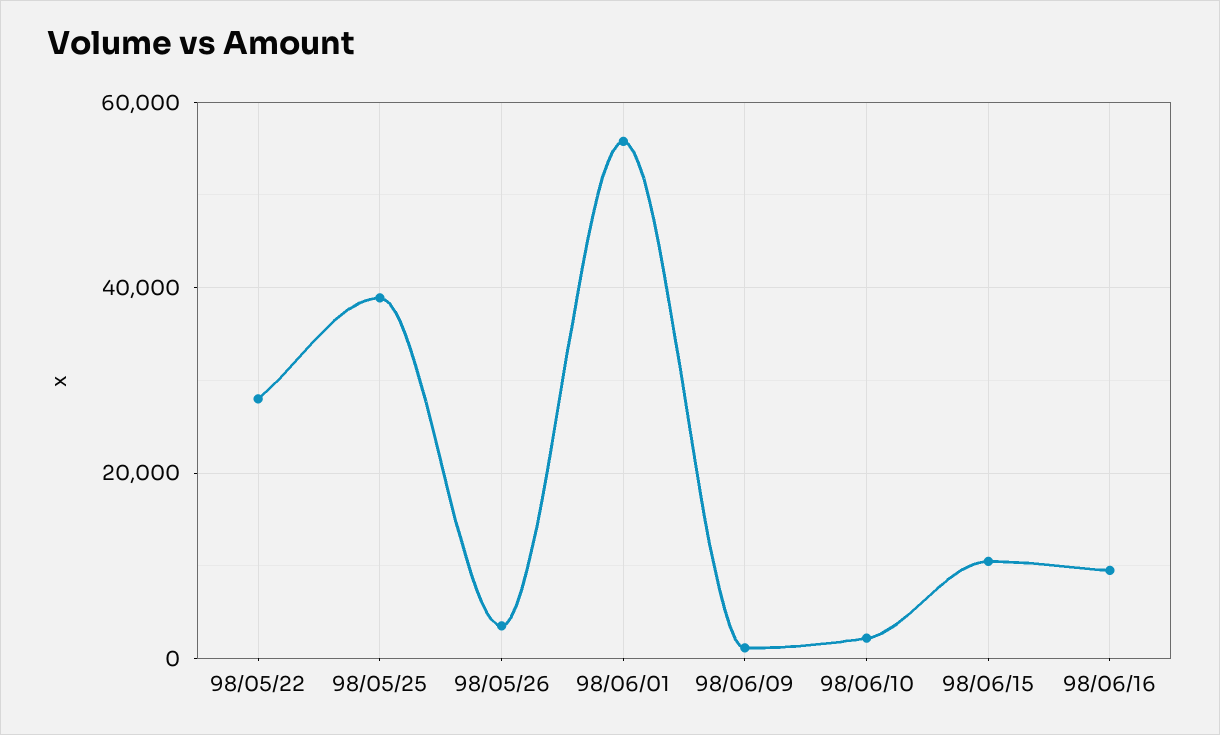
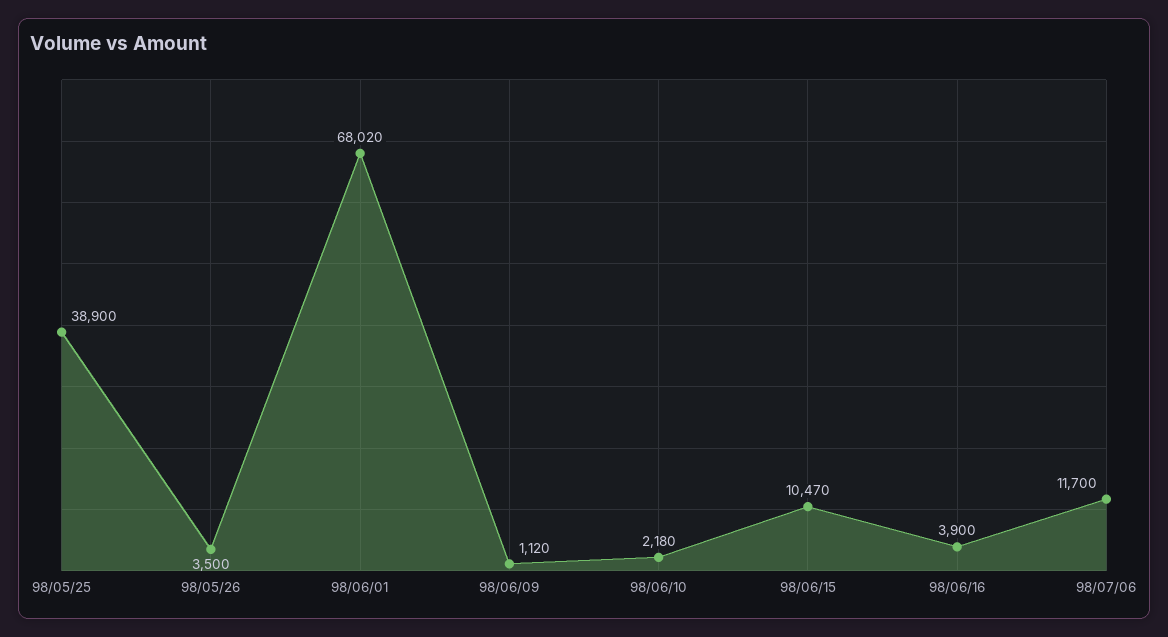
98/05/22: 28000 -> none
98/06/01: 56000 -> 68020
98/06/16: 10000 -> 3900
98/07/06: none -> 11700

